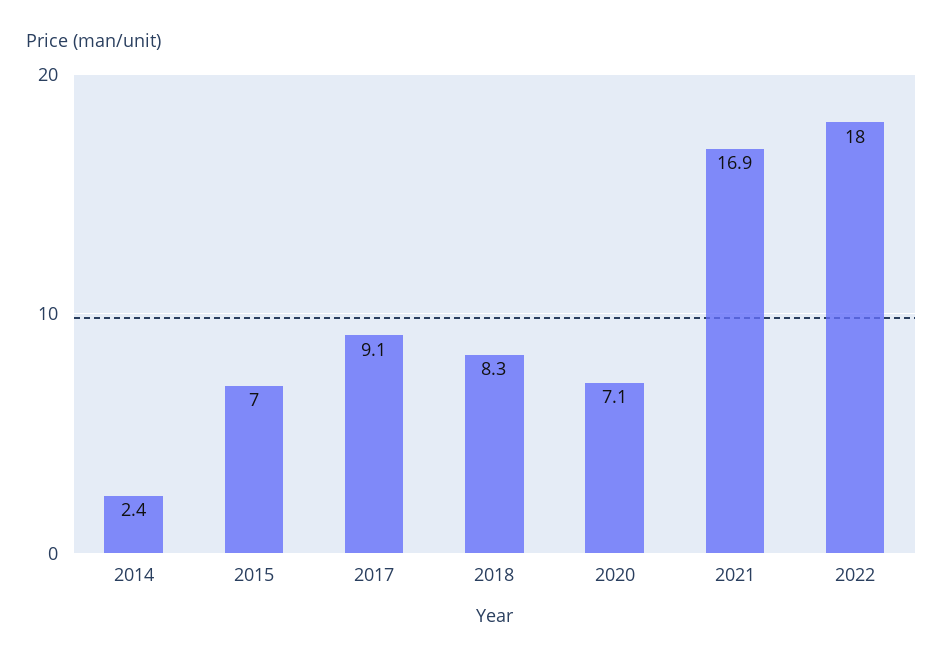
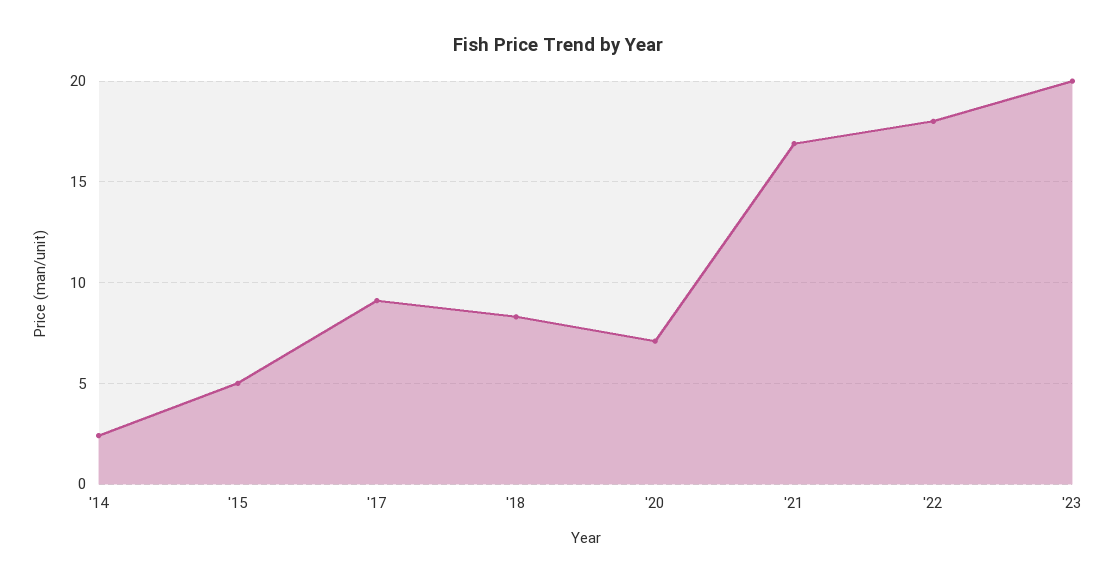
2015: 7 -> 5
'23: none -> 20

